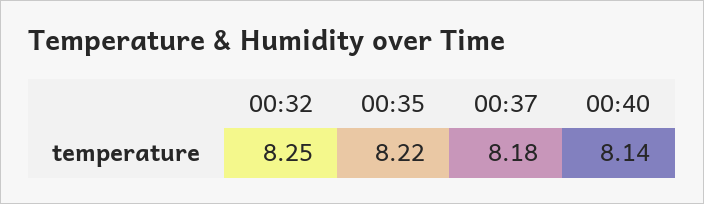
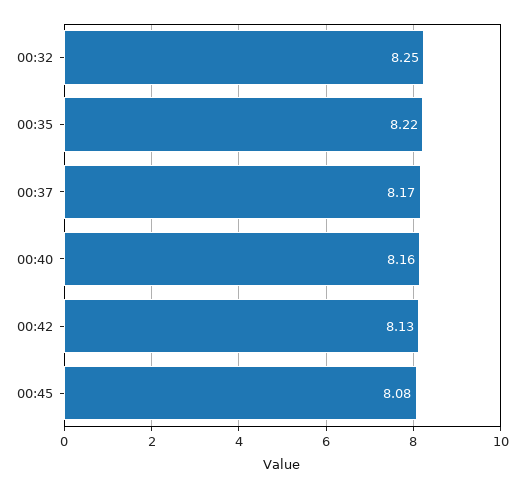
00:37: 8.18 -> 8.17
00:40: 8.14 -> 8.16
00:42: none -> 8.13
00:45: none -> 8.08

